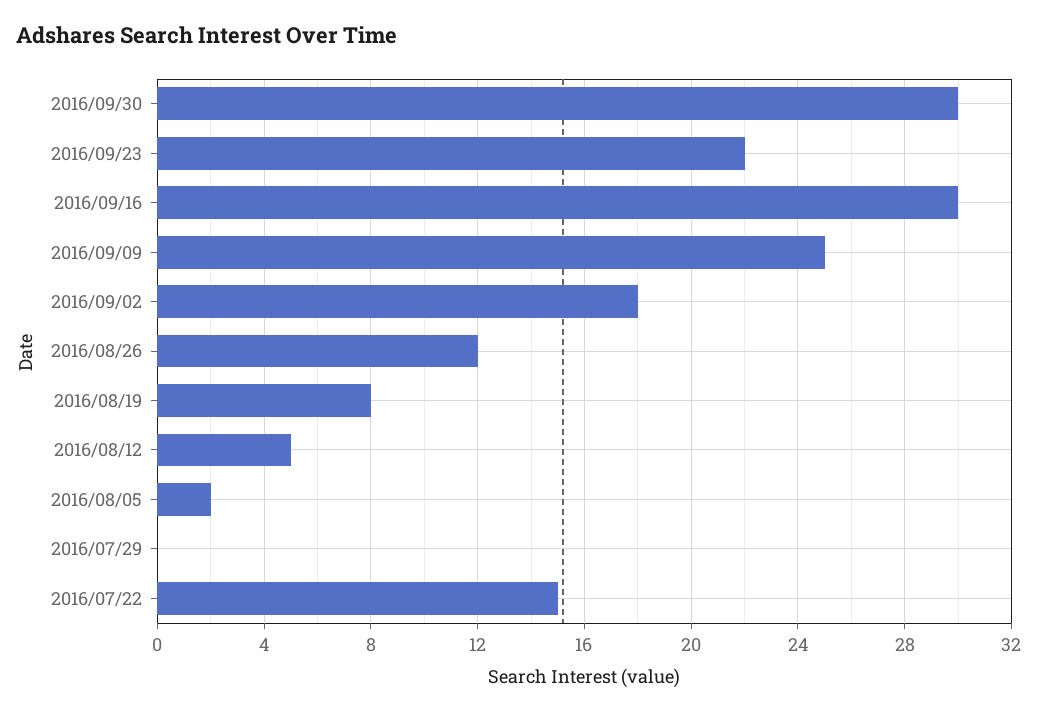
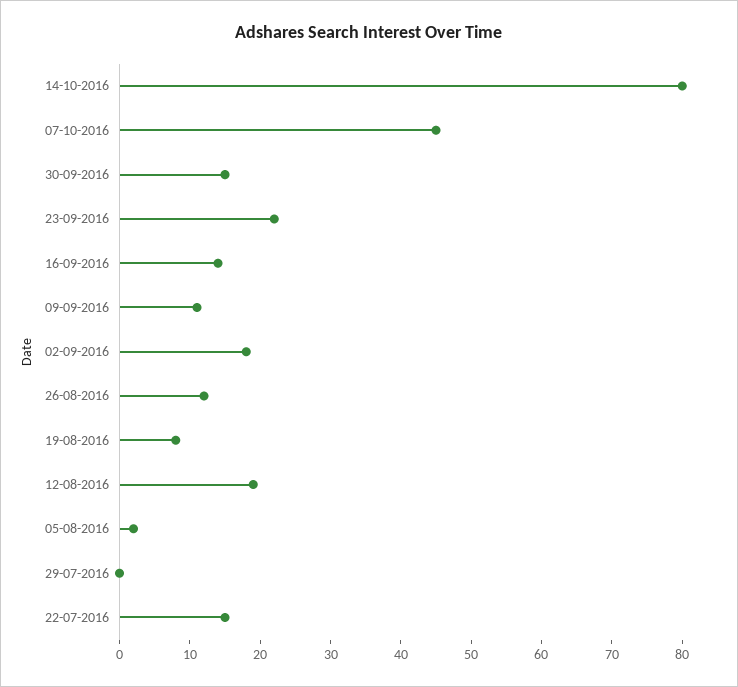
2016/09/30: 30 -> 15
2016/09/16: 30 -> 15
2016/09/09: 25 -> 10
2016/08/12: 5 -> 20
14-10-2016: none -> 80
07-10-2016: none -> 45

